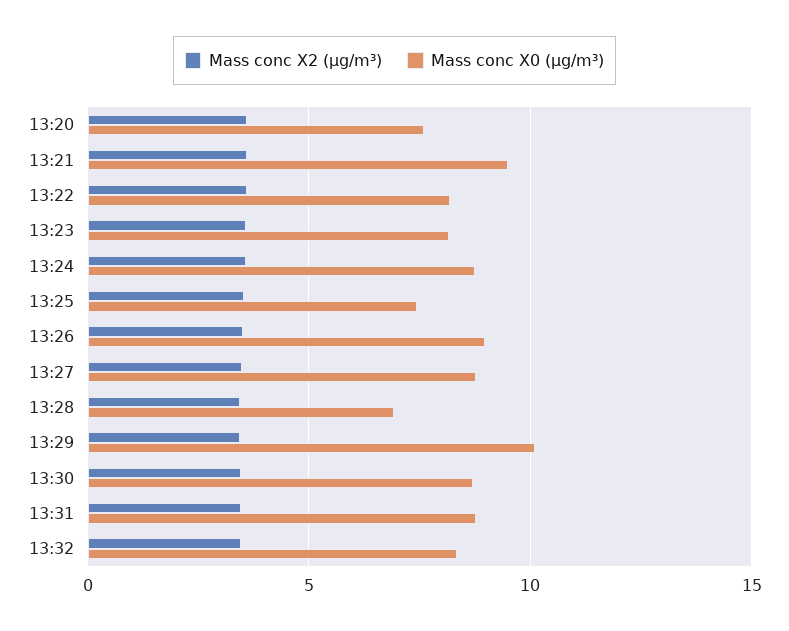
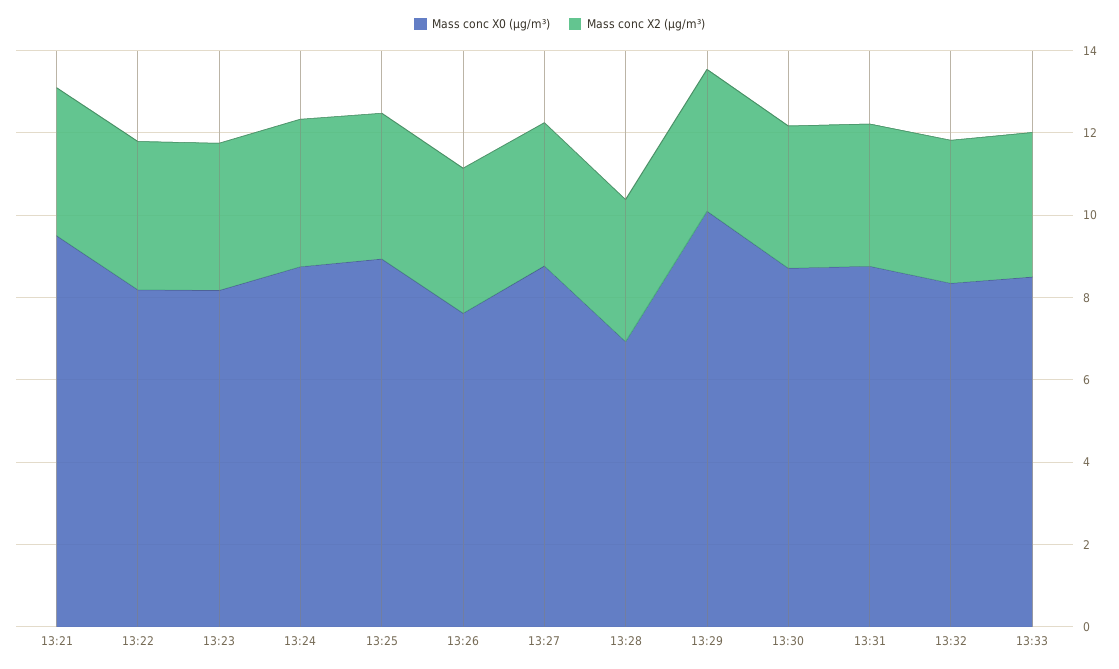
Mass conc X2 (μg/m³), 13:20: 3.5 -> none
Mass conc X0 (μg/m³), 13:20: 7.5 -> none
Mass conc X0 (μg/m³), 13:25: 7.5 -> 9
Mass conc X0 (μg/m³), 13:26: 9 -> 7.5
Mass conc X0 (μg/m³), 13:33: none -> 8.5
Mass conc X2 (μg/m³), 13:33: none -> 3.5

